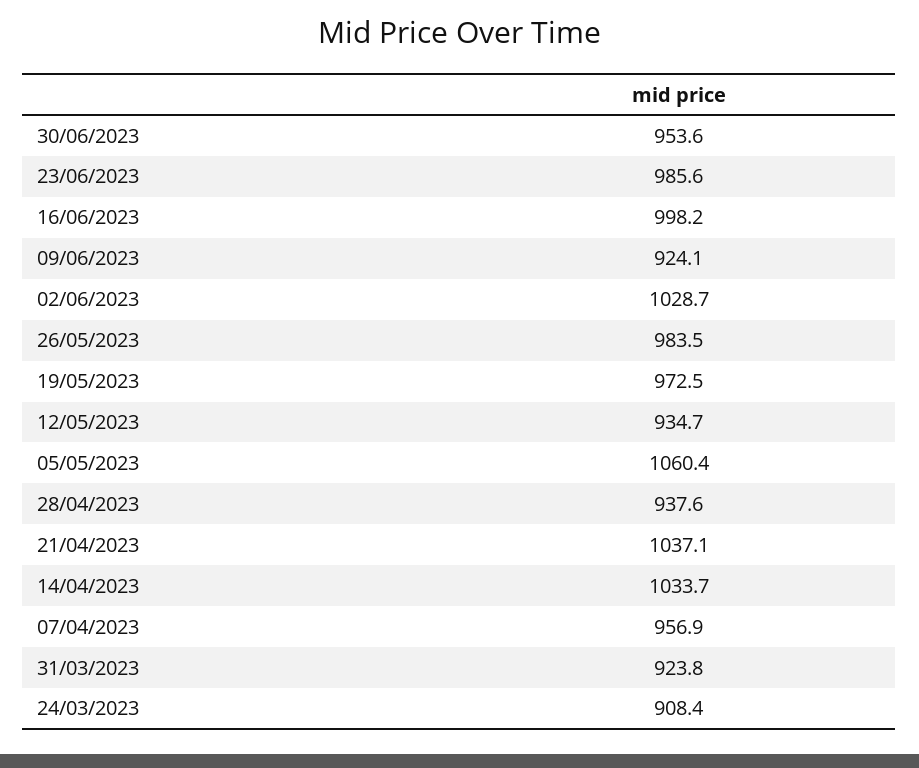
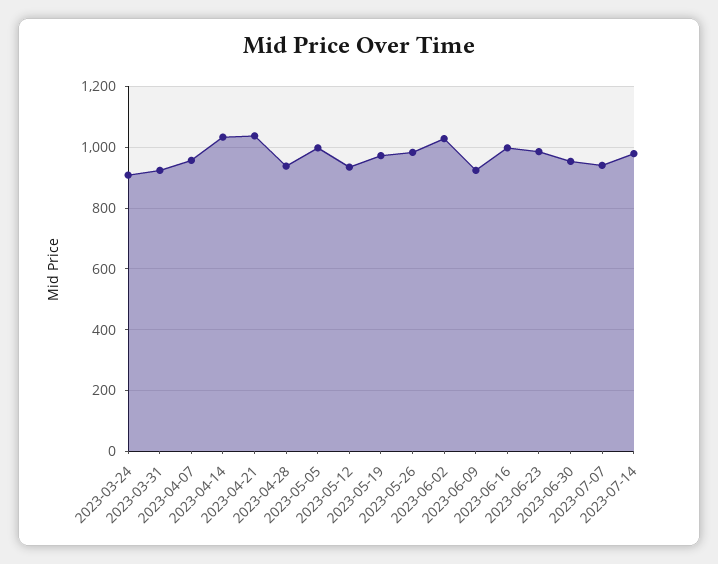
05/05/2023: 1060.4 -> 1000
2023-07-07: none -> 940
2023-07-14: none -> 980

